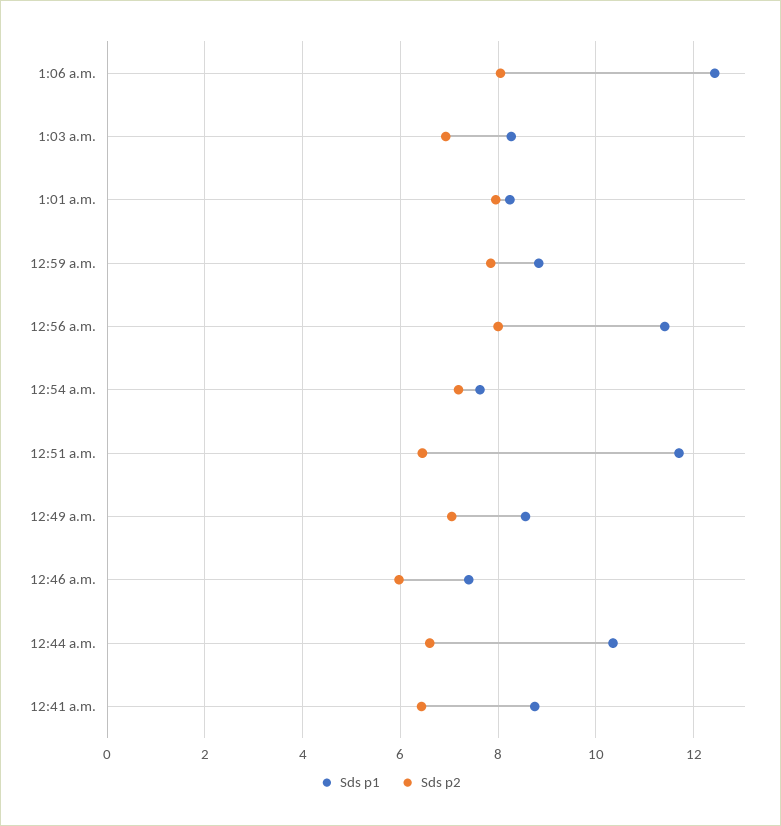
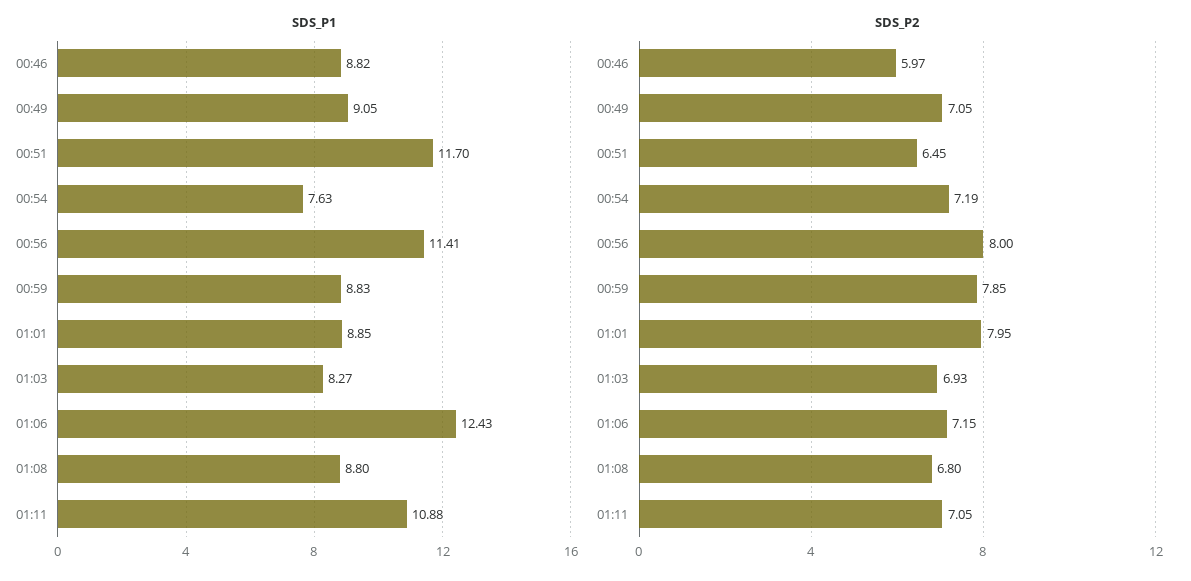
Sds p2, 1:06 a.m.: 8 -> 7.15
Sds p1, 1:01 a.m.: 8.2 -> 8.85
Sds p1, 12:49 a.m.: 8.6 -> 9.05
Sds p1, 12:46 a.m.: 7.4 -> 8.82
Sds p1, 12:44 a.m.: 10.4 -> none
Sds p2, 12:44 a.m.: 6.6 -> none
Sds p1, 12:41 a.m.: 8.8 -> none
Sds p2, 12:41 a.m.: 6.4 -> none
Sds p1, 01:08: none -> 8.8
Sds p1, 01:11: none -> 10.88
Sds p2, 01:08: none -> 6.8
Sds p2, 01:11: none -> 7.05

